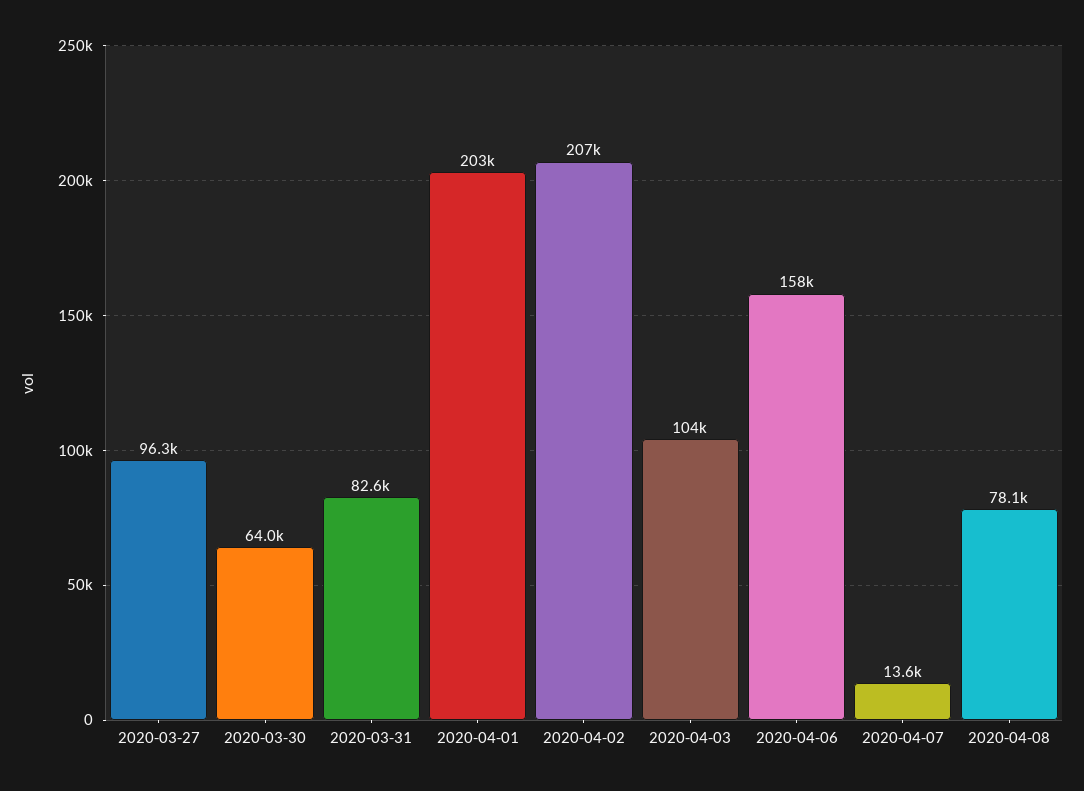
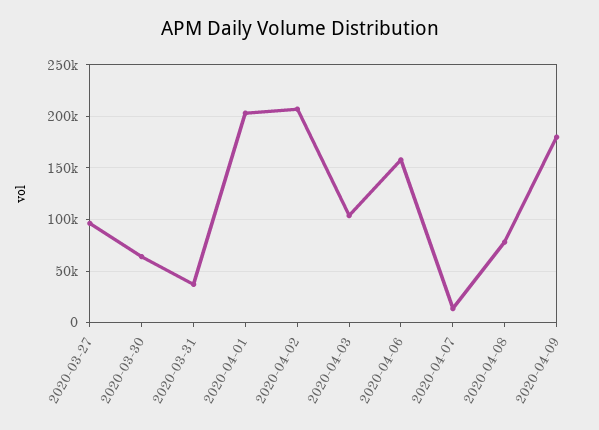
2020-03-31: 82600 -> 40000
2020-04-09: none -> 180000

